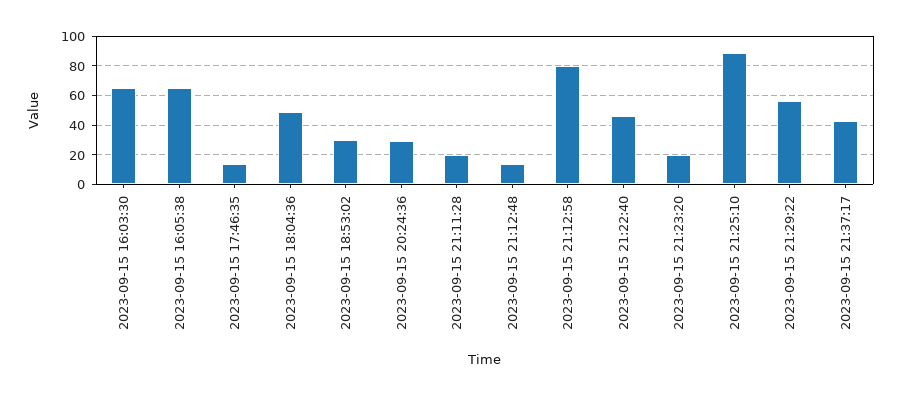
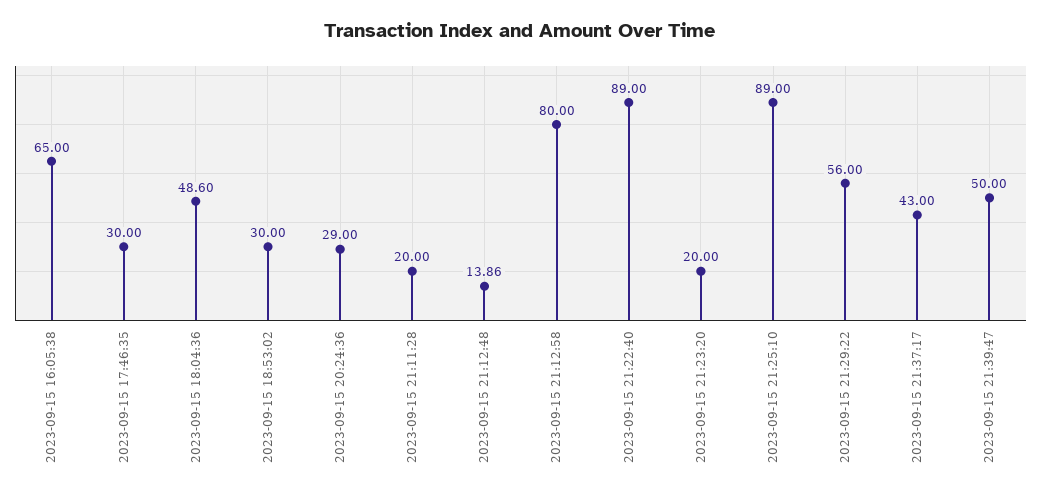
2023-09-15 16:03:30: 65 -> none
2023-09-15 17:46:35: 15 -> 30
2023-09-15 21:22:40: 45 -> 89
2023-09-15 21:39:47: none -> 50

